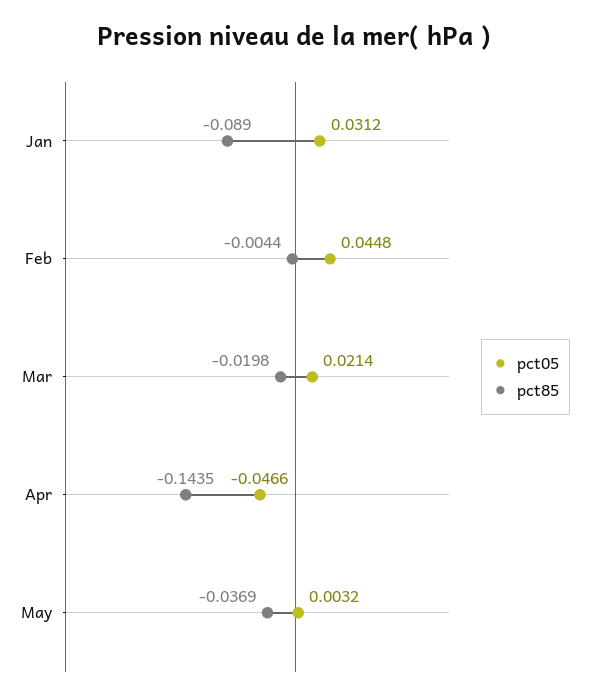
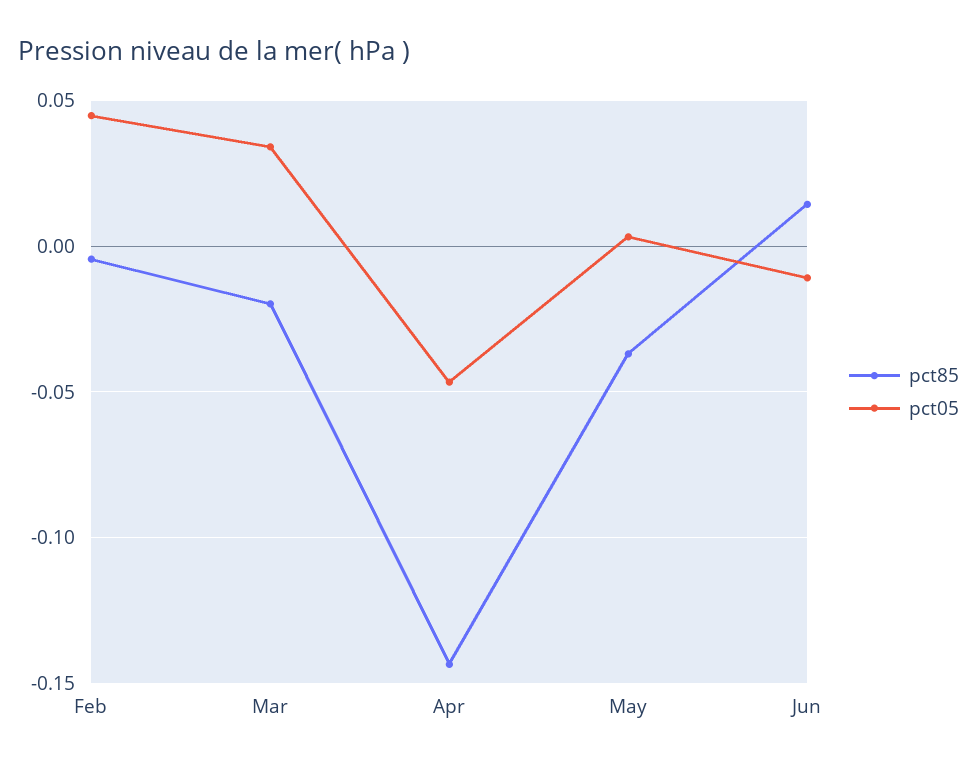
pct05, Jan: 0.0312 -> none
pct85, Jan: -0.089 -> none
pct05, Mar: 0.0214 -> 0.035
pct85, Jun: none -> 0.015
pct05, Jun: none -> -0.01

